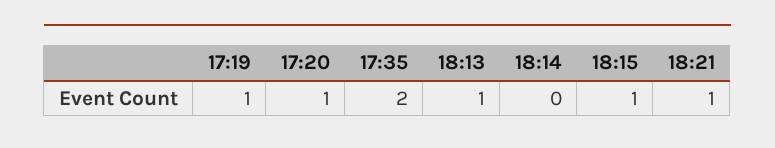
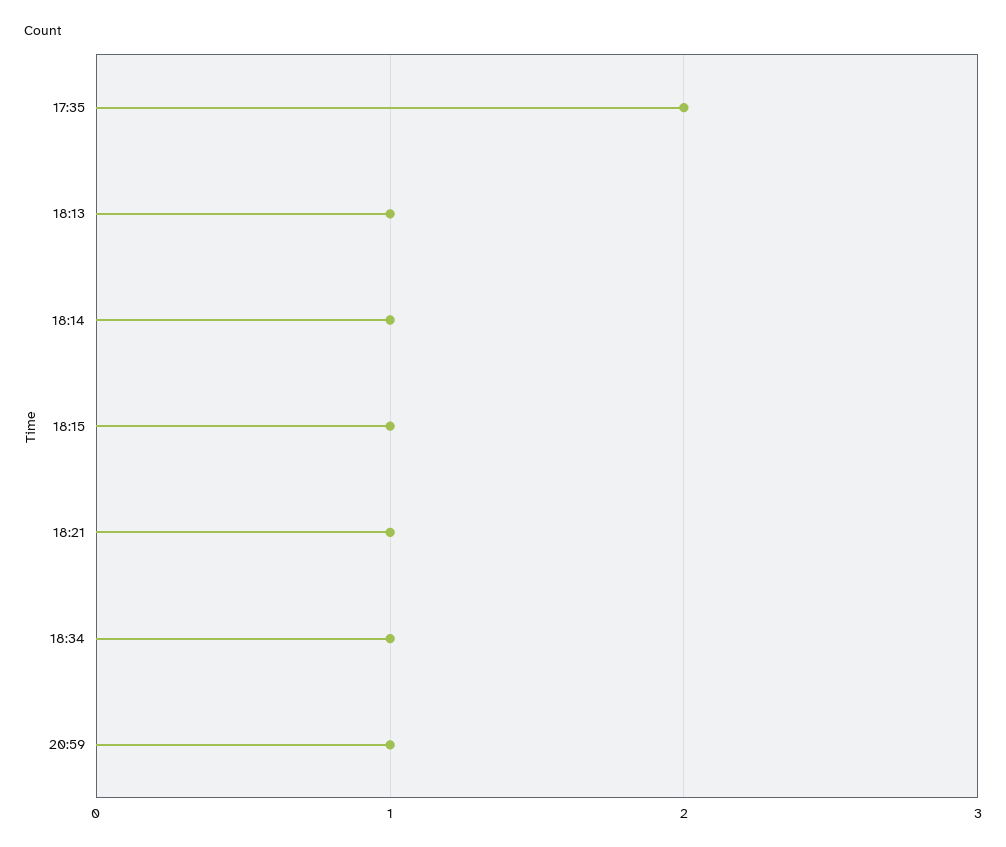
17:19: 1 -> none
17:20: 1 -> none
18:14: 0 -> 1
18:34: none -> 1
20:59: none -> 1

